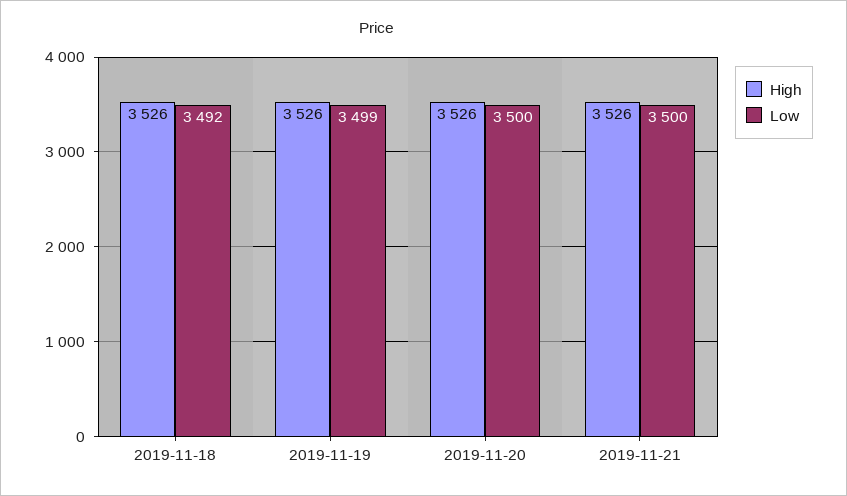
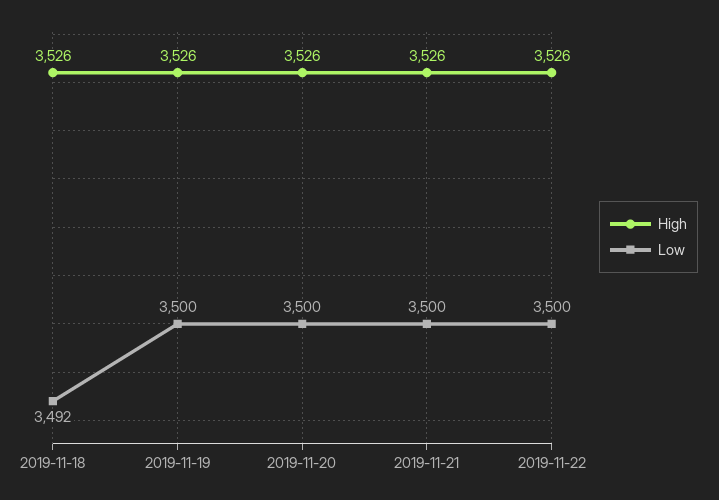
Low, 2019-11-19: 3499 -> 3500
High, 2019-11-22: none -> 3526
Low, 2019-11-22: none -> 3500

